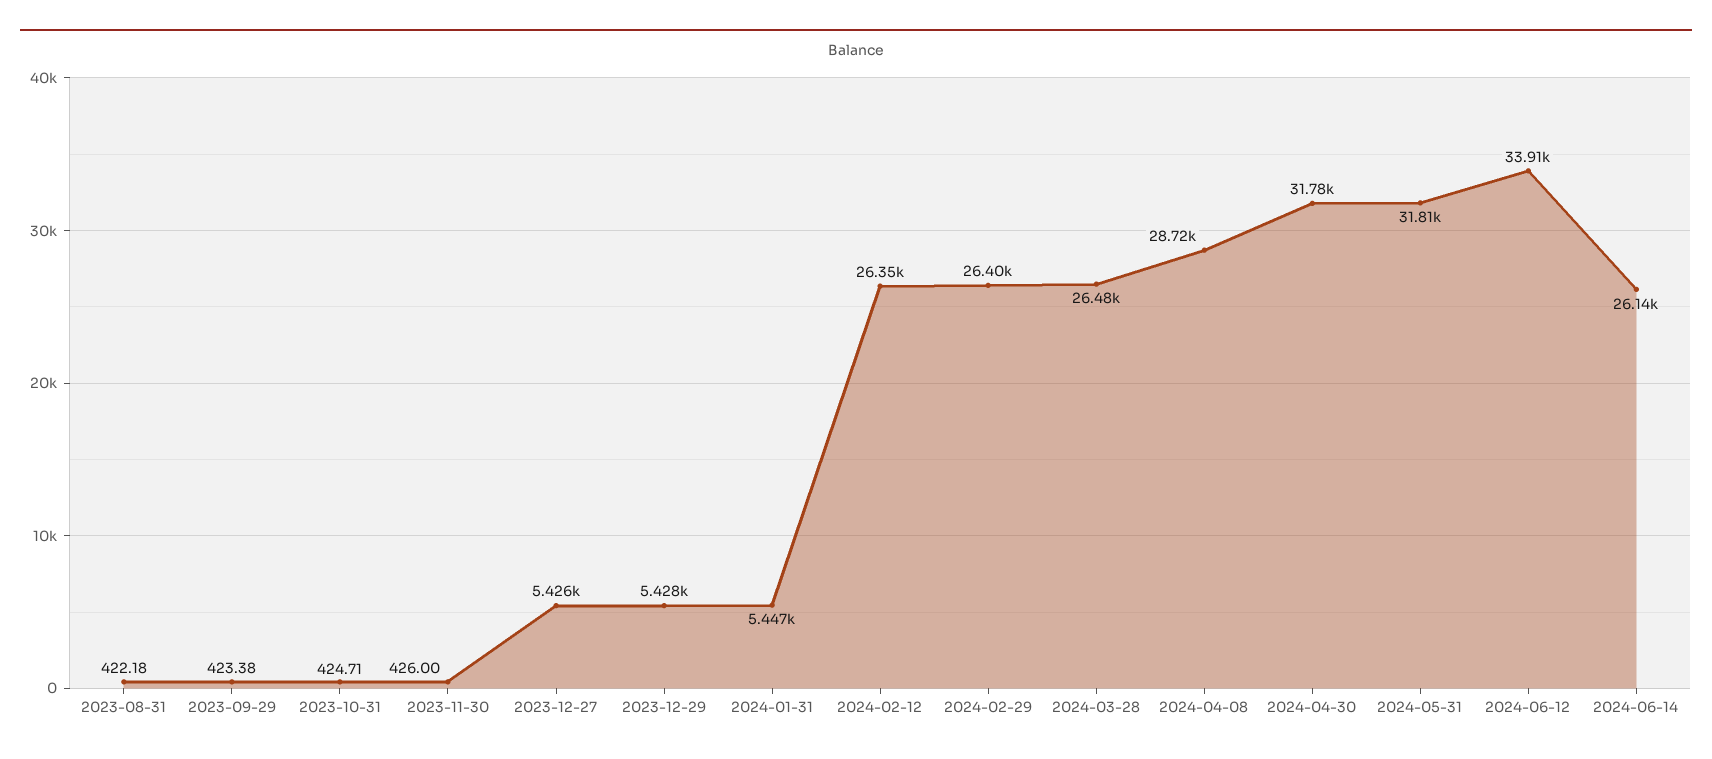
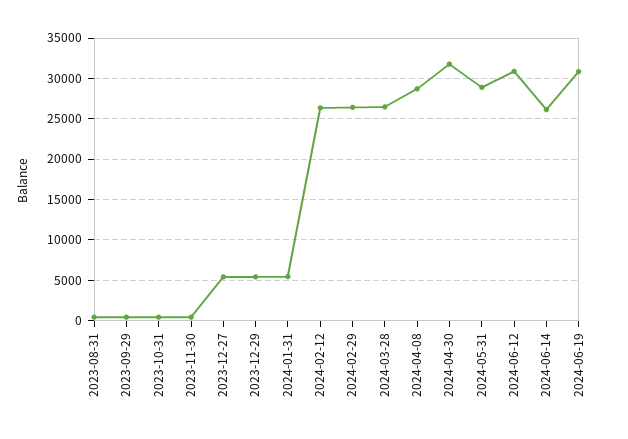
2024-05-31: 31810 -> 29000
2024-06-12: 33910 -> 31000
2024-06-19: none -> 31000

